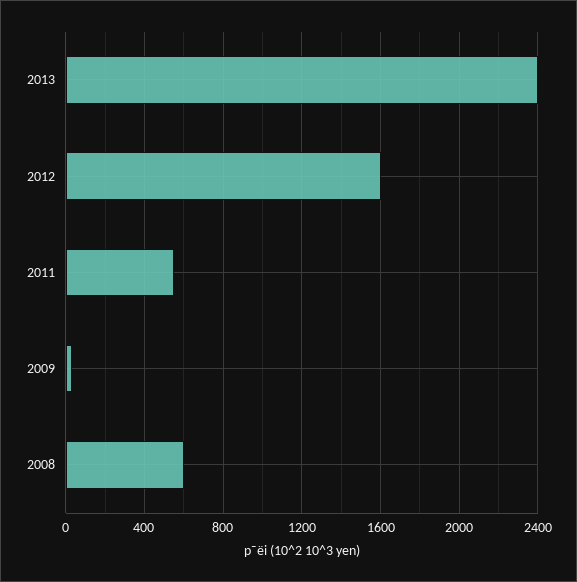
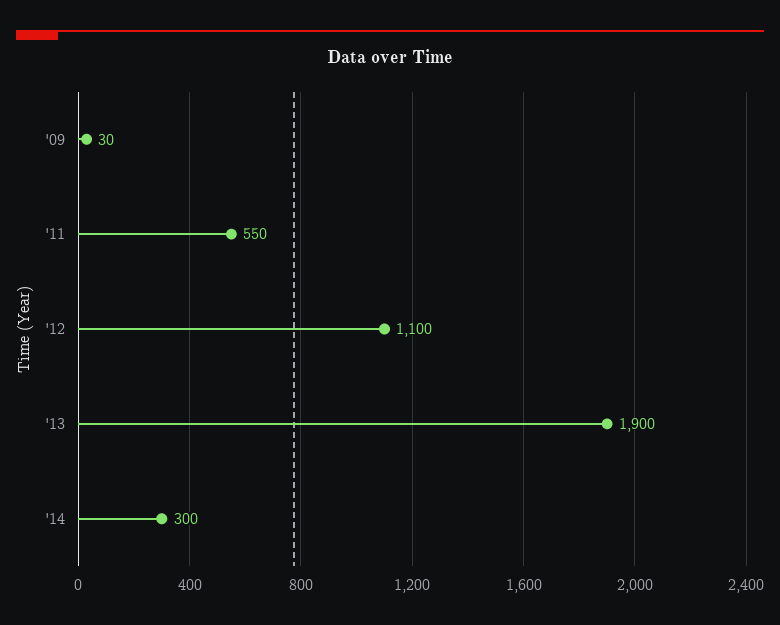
2013: 2400 -> 1900
2012: 1600 -> 1100
2008: 600 -> none
'14: none -> 300

